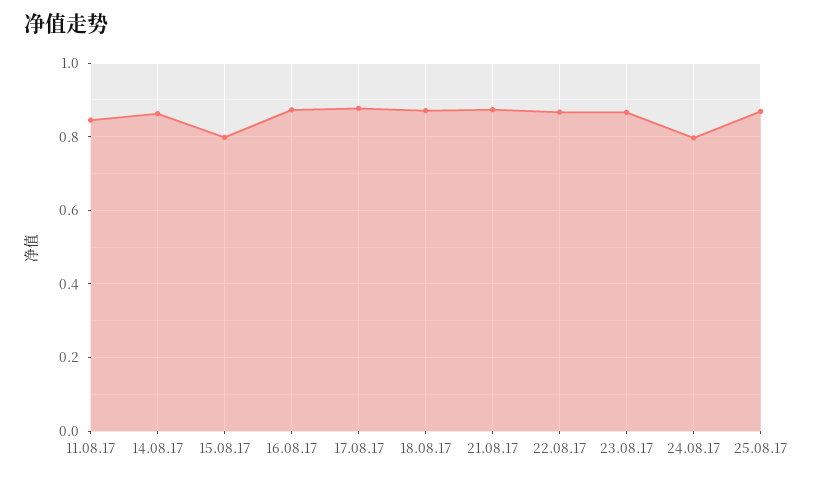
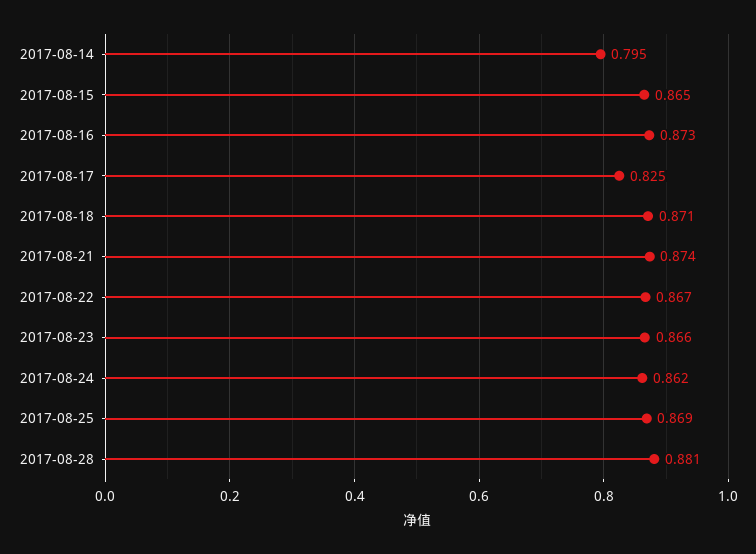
11.08.17: 0.84 -> none
14.08.17: 0.86 -> 0.795
15.08.17: 0.8 -> 0.865
17.08.17: 0.88 -> 0.825
24.08.17: 0.8 -> 0.862
2017-08-28: none -> 0.881

